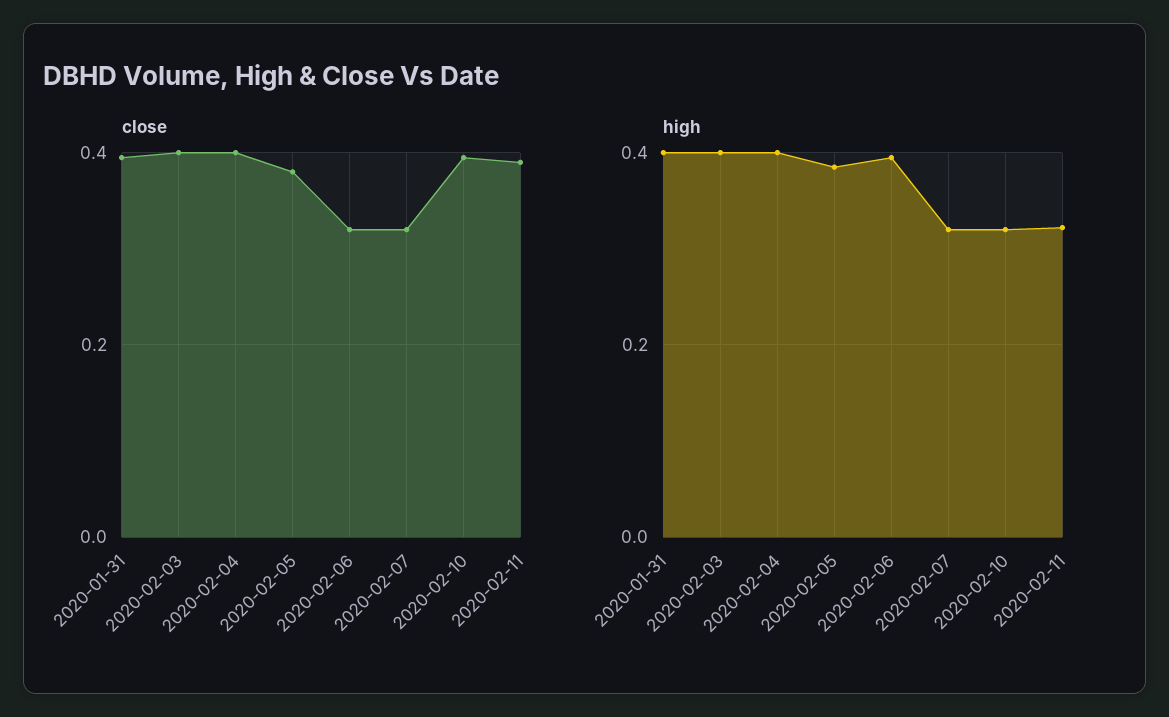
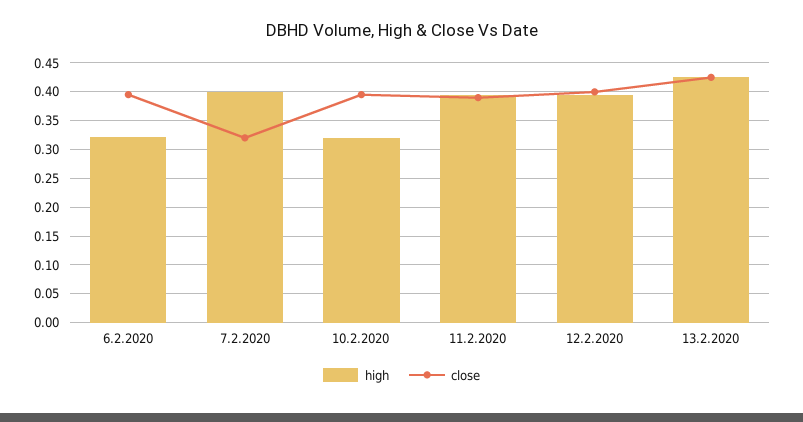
close, 2020-01-31: 0.4 -> none
close, 2020-02-03: 0.4 -> none
close, 2020-02-04: 0.4 -> none
close, 2020-02-05: 0.38 -> none
close, 2020-02-06: 0.32 -> 0.4
high, 2020-01-31: 0.4 -> none
high, 2020-02-03: 0.4 -> none
high, 2020-02-04: 0.4 -> none
high, 2020-02-05: 0.38 -> none
high, 2020-02-06: 0.4 -> 0.325
high, 2020-02-07: 0.32 -> 0.4
high, 2020-02-11: 0.32 -> 0.4
high, 12.2.2020: none -> 0.4
close, 12.2.2020: none -> 0.4
high, 13.2.2020: none -> 0.425
close, 13.2.2020: none -> 0.425

